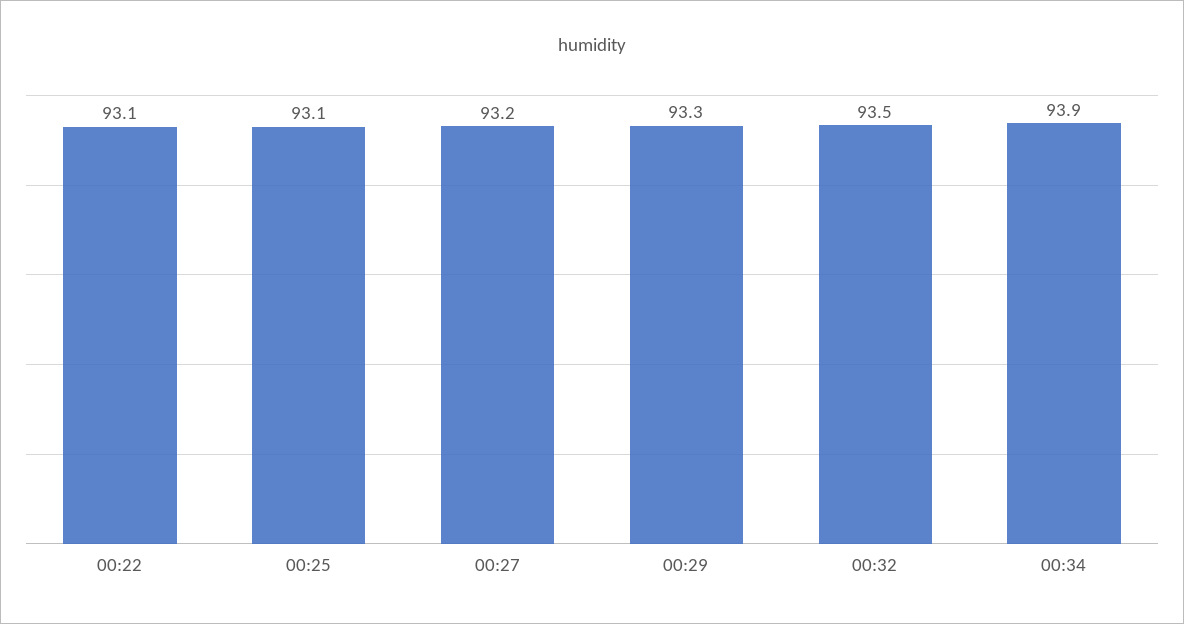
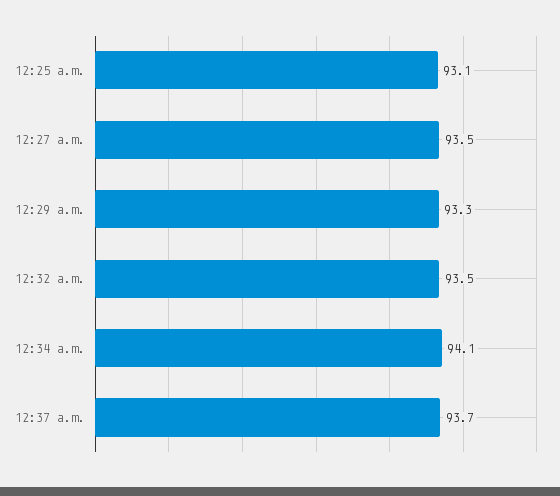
00:22: 93.1 -> none
00:27: 93.2 -> 93.5
00:34: 93.9 -> 94.1
12:37 a.m.: none -> 93.7

